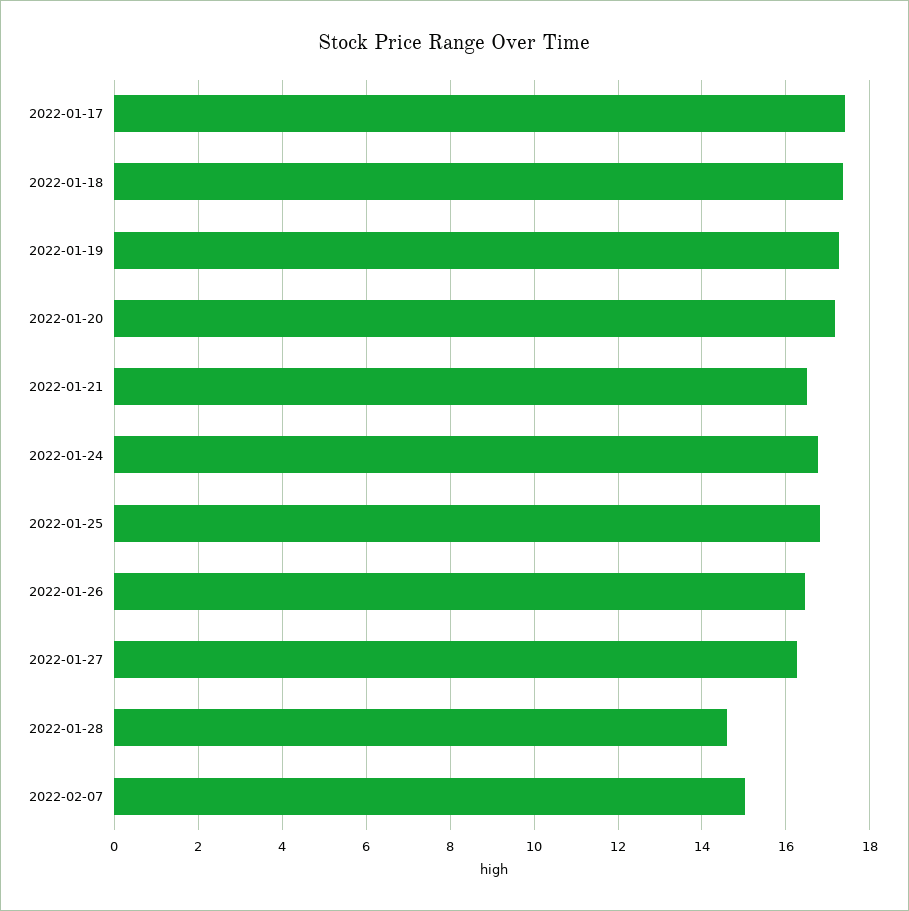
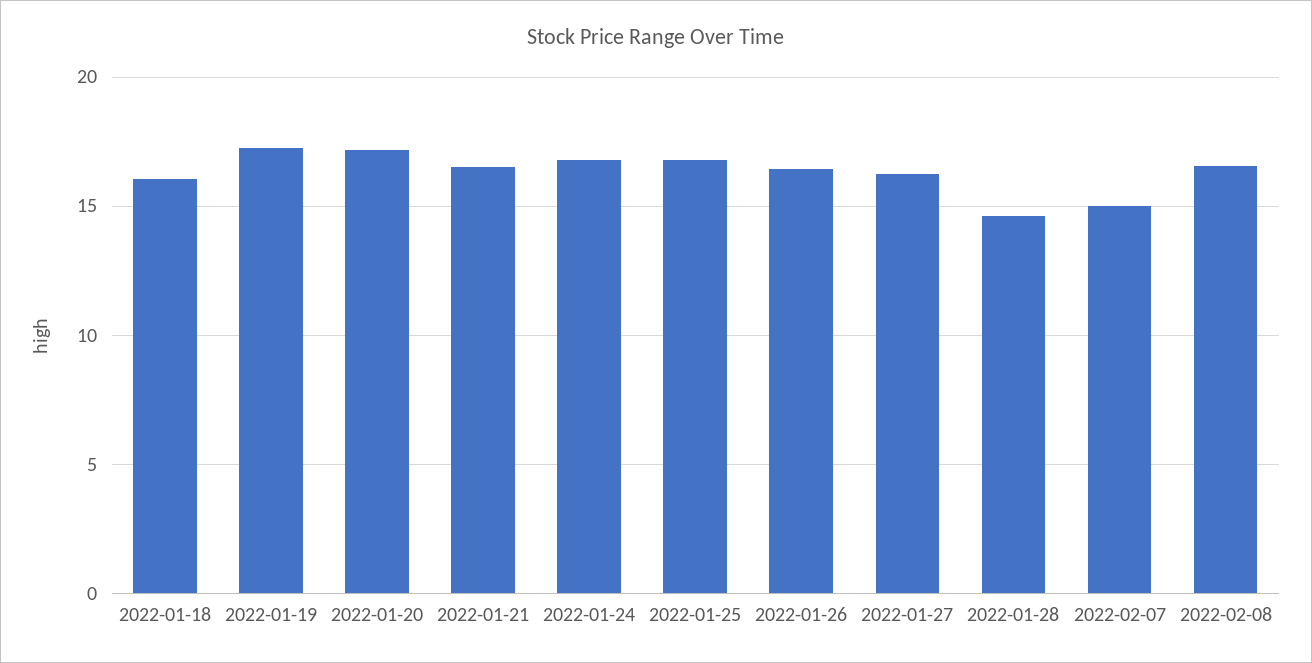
2022-01-17: 17.4 -> none
2022-01-18: 17.4 -> 16
2022-02-08: none -> 16.5

